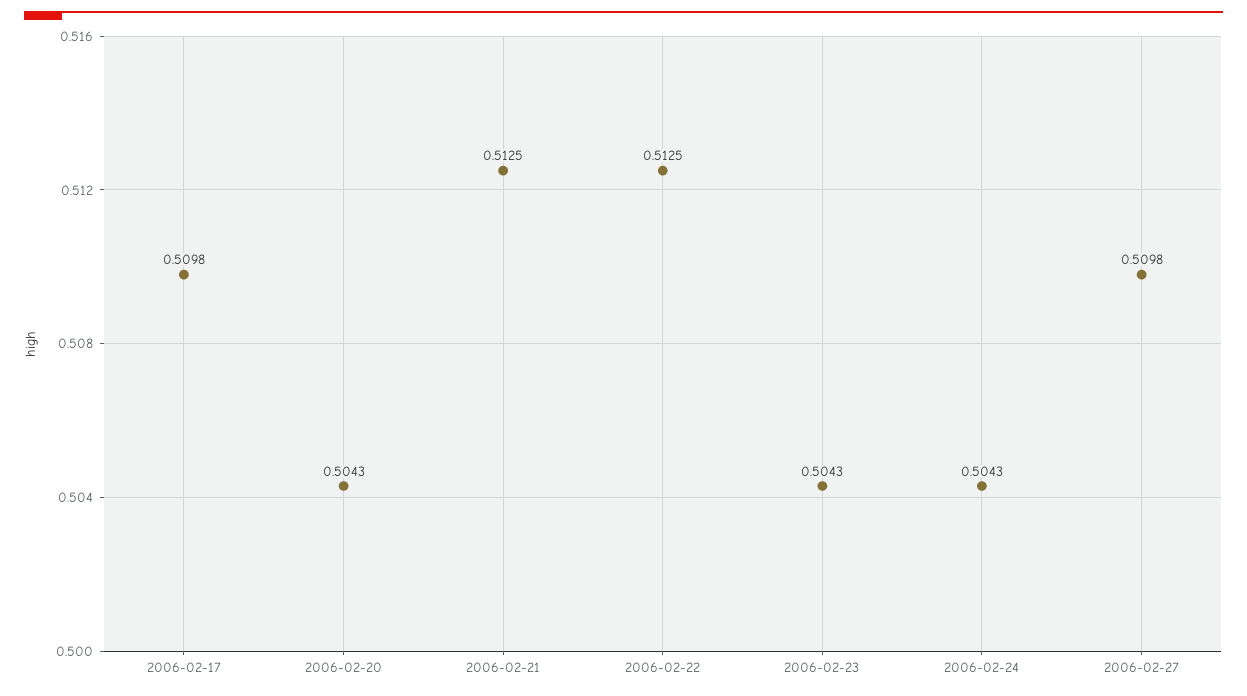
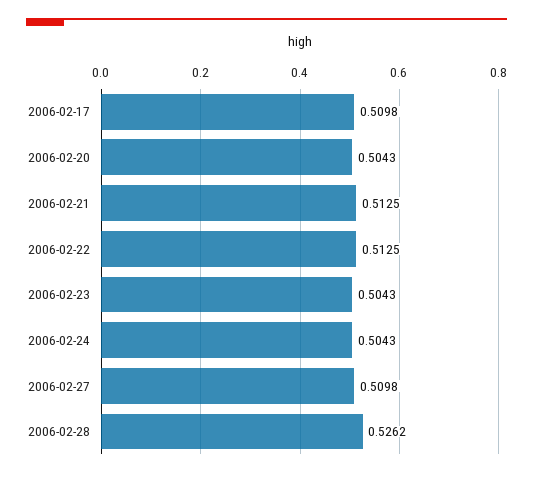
2006-02-28: none -> 0.5262

